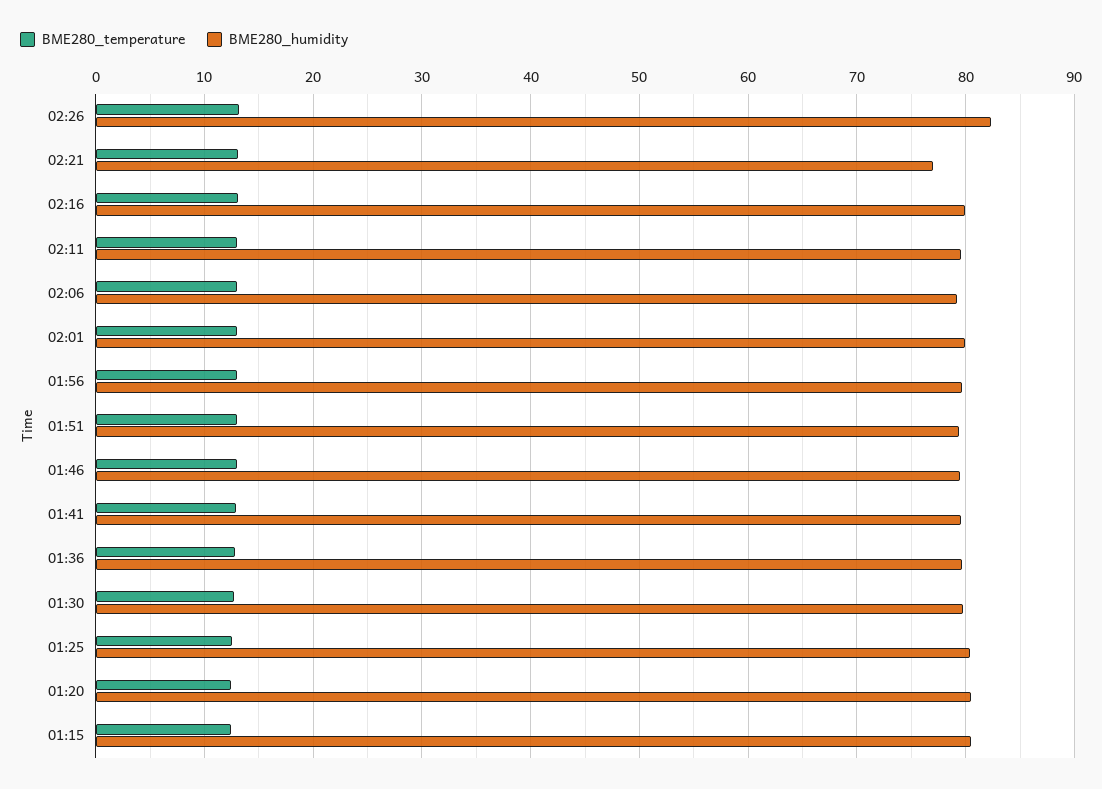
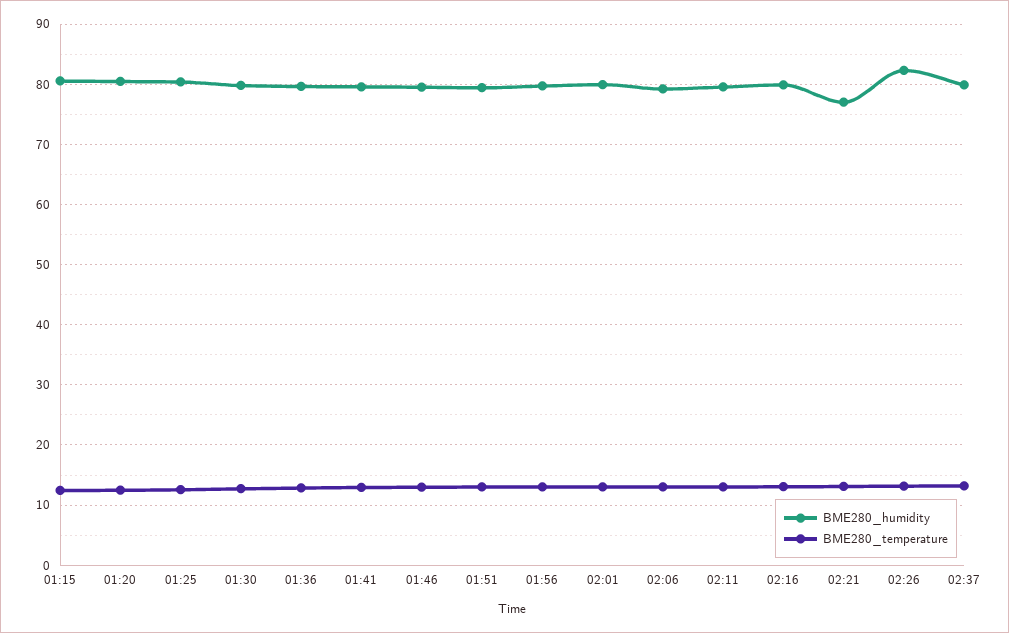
BME280_humidity, 02:37: none -> 80
BME280_temperature, 02:37: none -> 13

